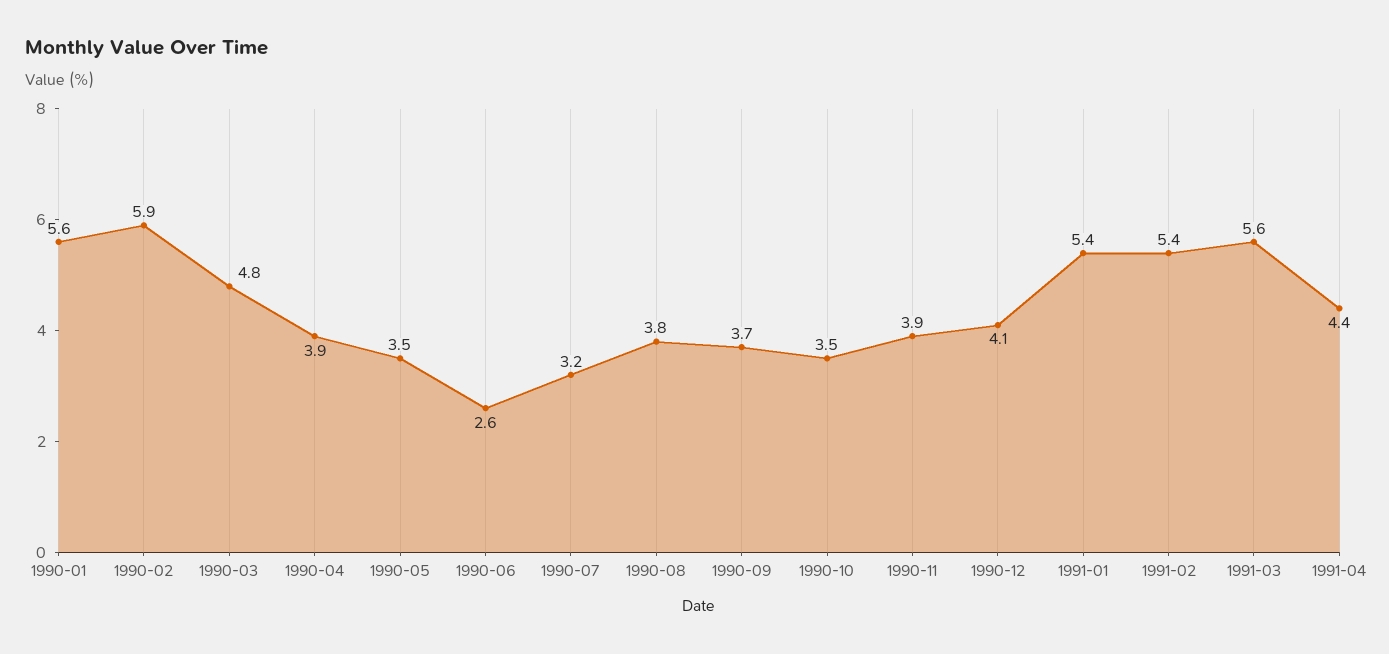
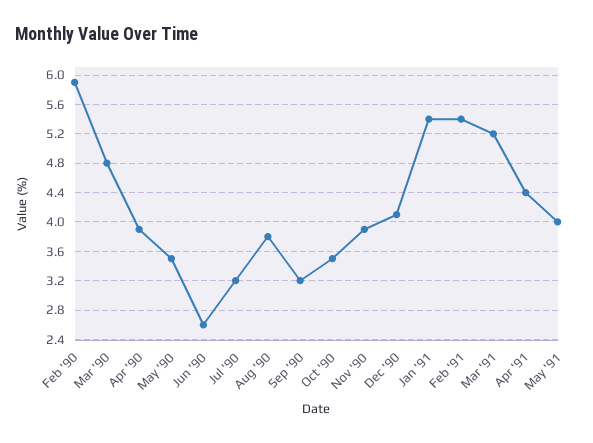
1990-01: 5.6 -> none
1990-09: 3.7 -> 3.2
1991-03: 5.6 -> 5.2
May '91: none -> 4

